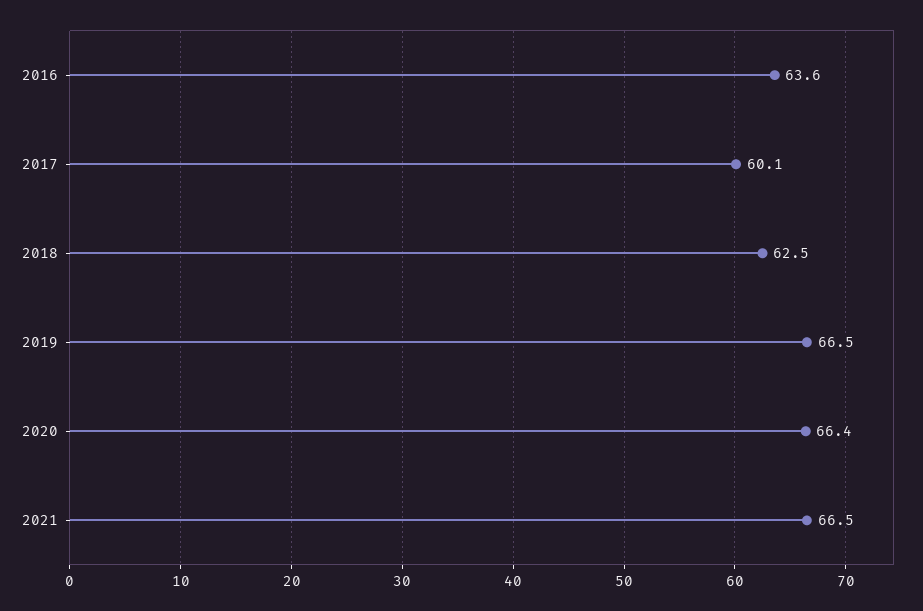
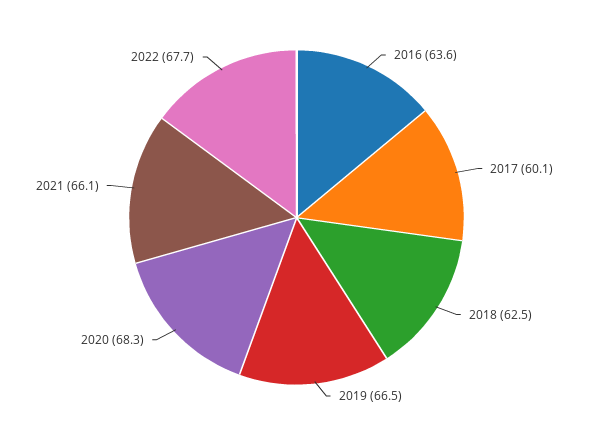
2020: 66.4 -> 68.3
2021: 66.5 -> 66.1
2022: none -> 67.7

